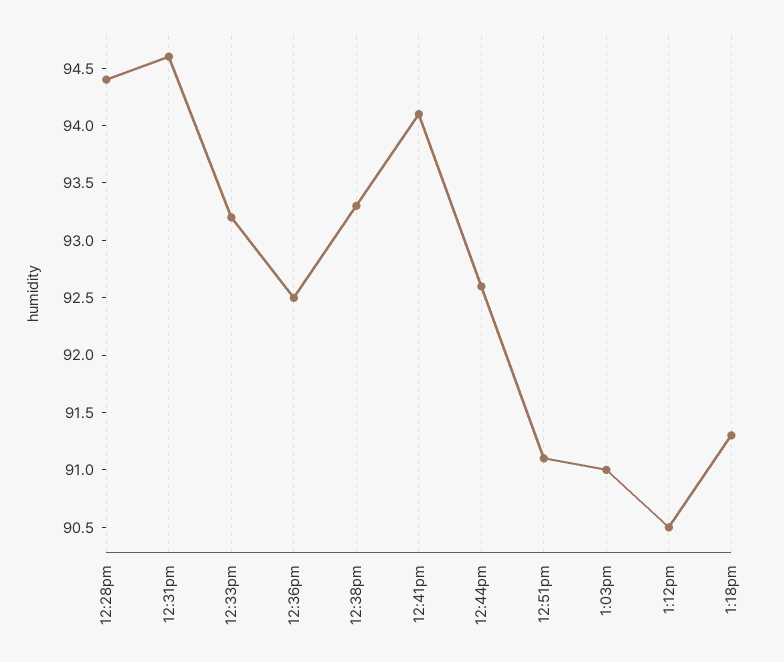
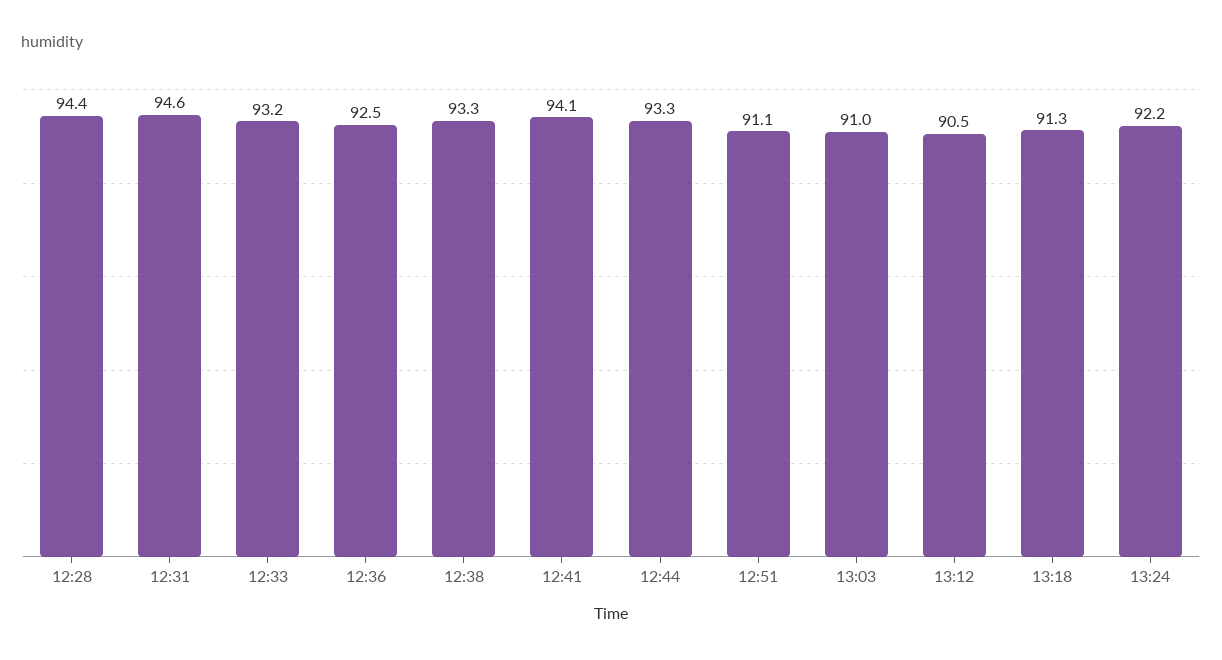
12:44pm: 92.6 -> 93.3
13:24: none -> 92.2

